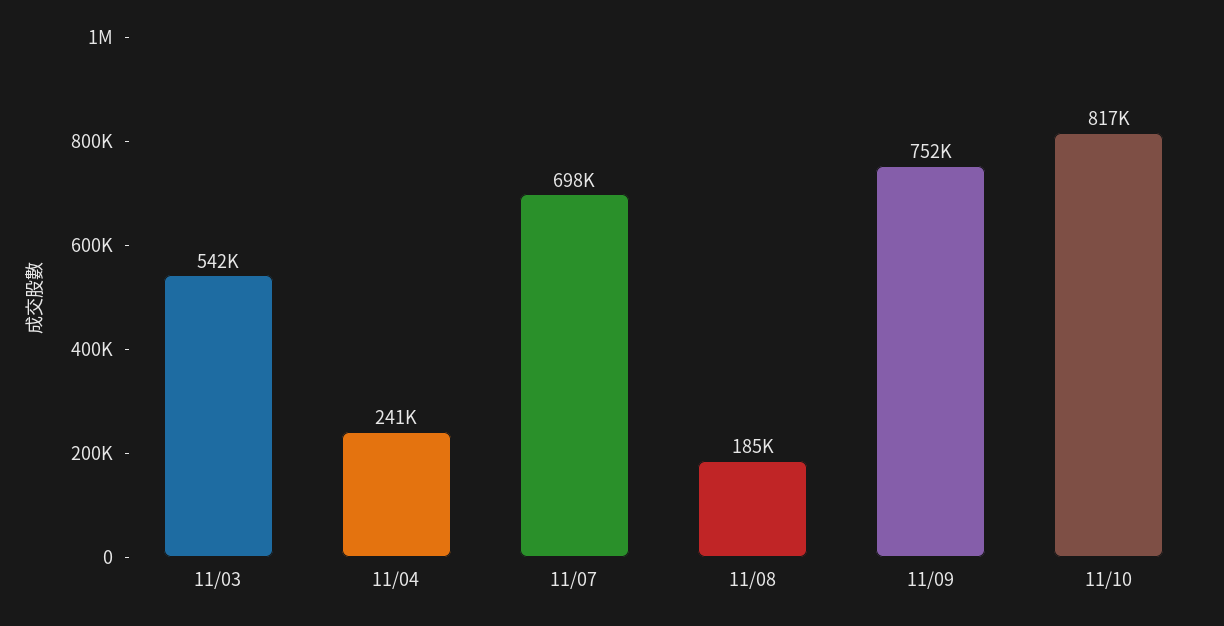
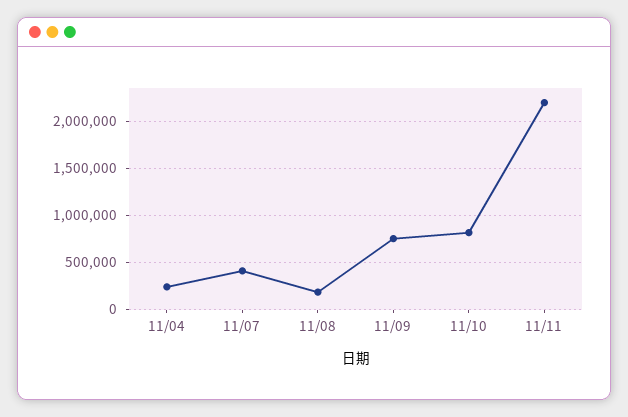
11/03: 542000 -> none
11/07: 698000 -> 400000
11/11: none -> 2200000

